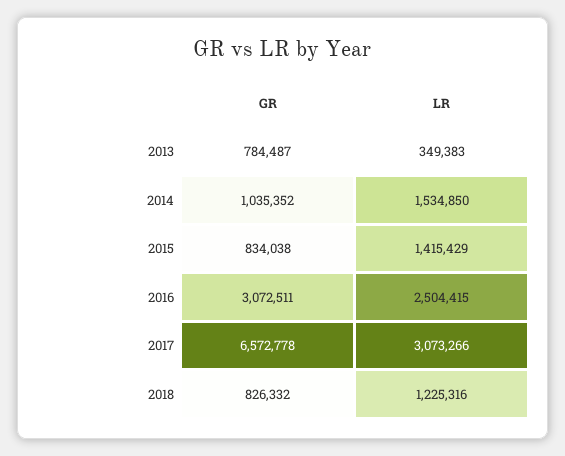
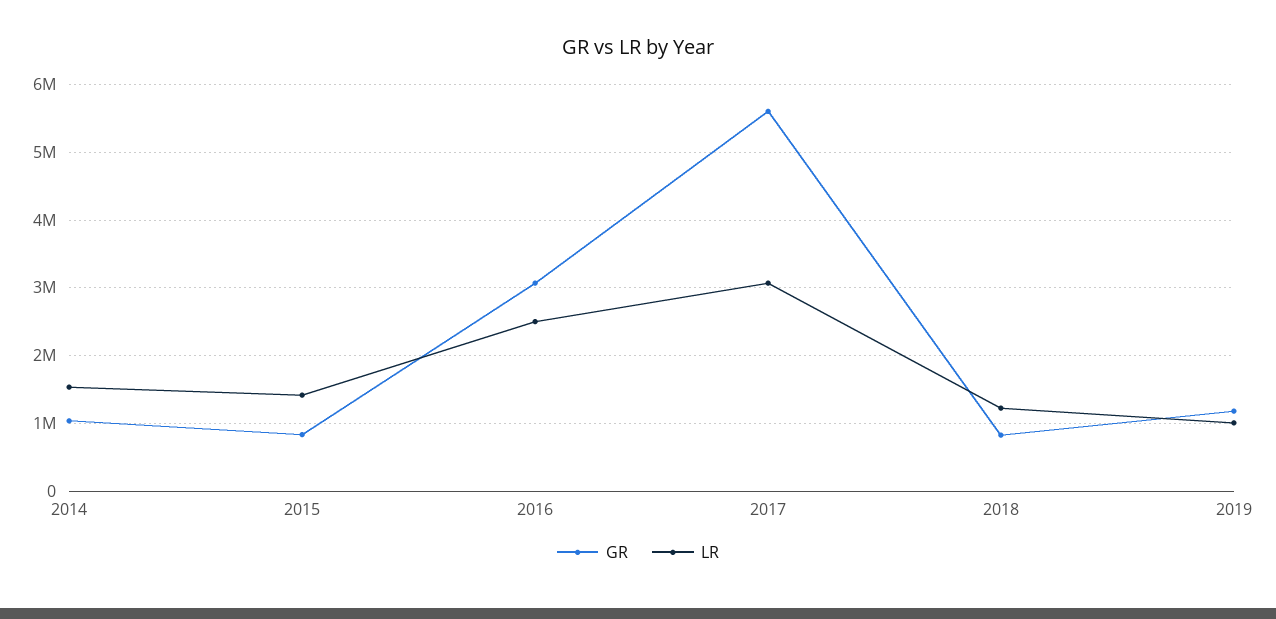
GR, 2013: 784487 -> none
LR, 2013: 349383 -> none
GR, 2017: 6572778 -> 5600000
GR, 2019: none -> 1200000
LR, 2019: none -> 1000000

